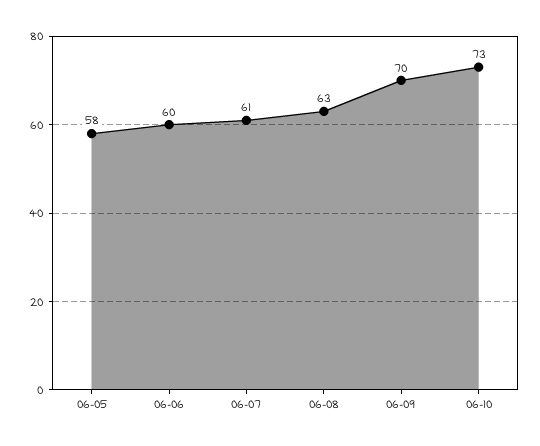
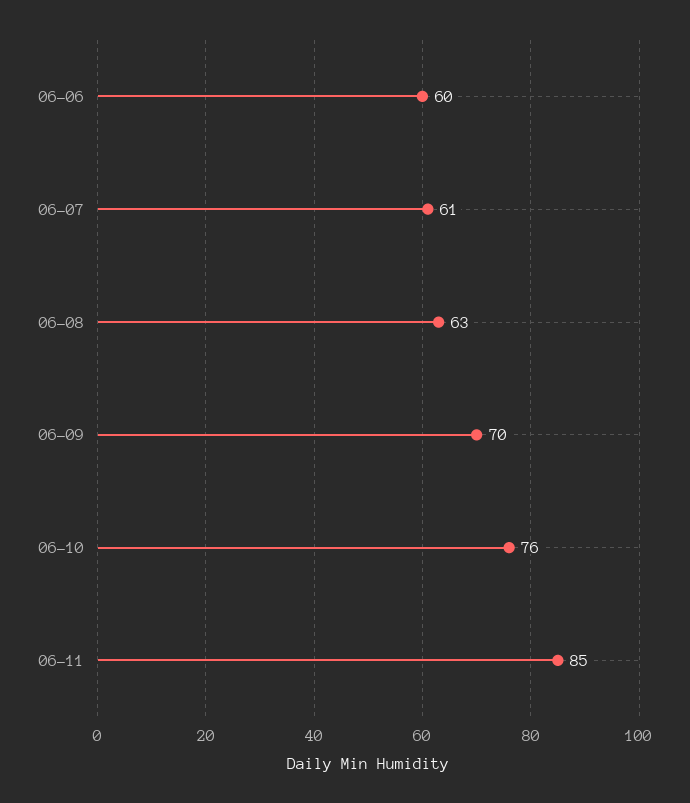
06-05: 58 -> none
06-10: 73 -> 76
06-11: none -> 85

